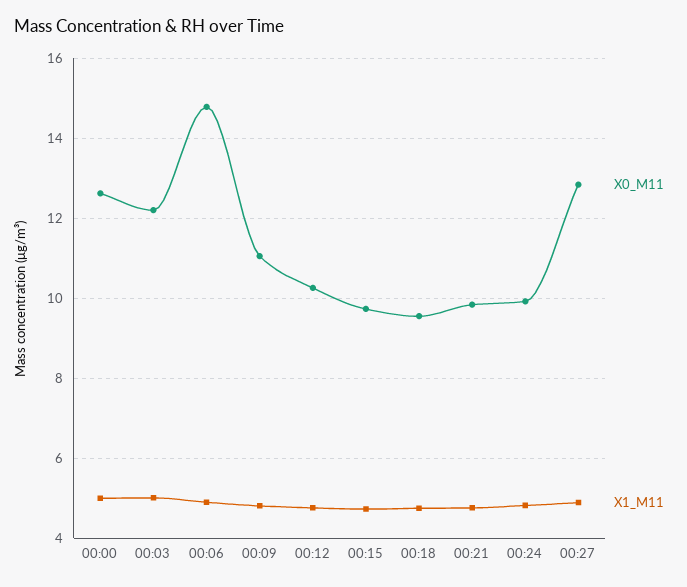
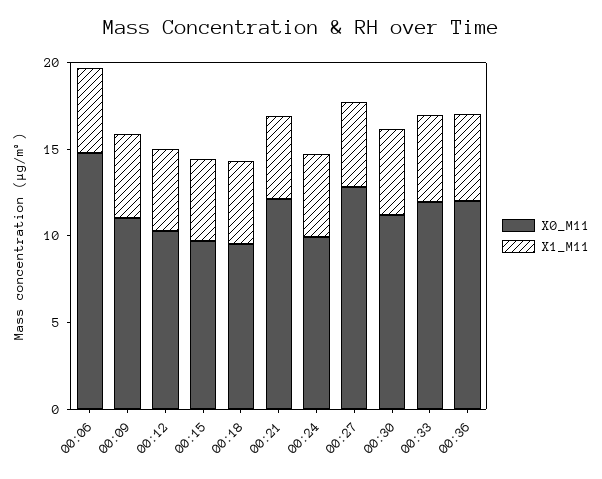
X0_M11, 00:00: 12.6 -> none
X1_M11, 00:00: 5 -> none
X0_M11, 00:03: 12.2 -> none
X1_M11, 00:03: 5 -> none
X0_M11, 00:21: 9.8 -> 12
X0_M11, 00:30: none -> 11
X1_M11, 00:30: none -> 5
X0_M11, 00:33: none -> 12
X1_M11, 00:33: none -> 5
X0_M11, 00:36: none -> 12
X1_M11, 00:36: none -> 5

